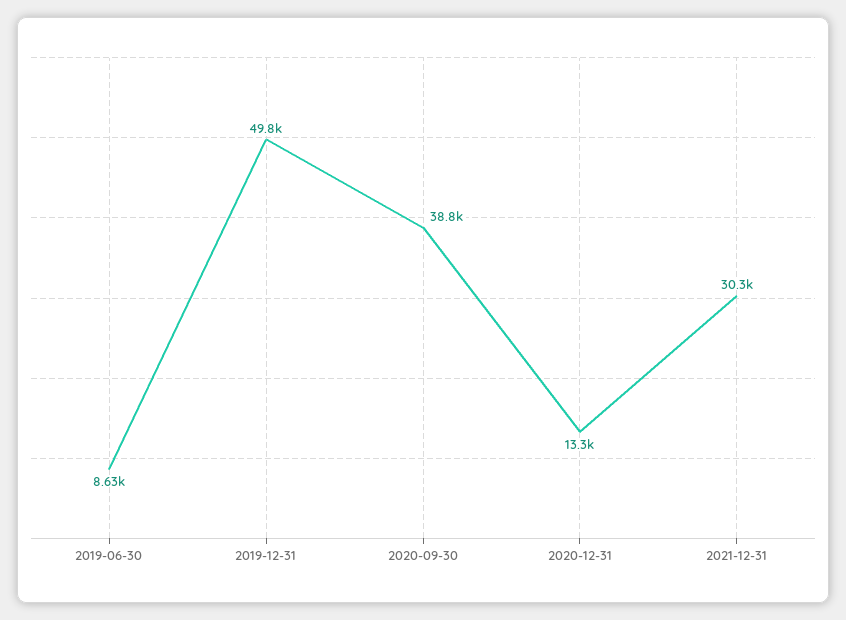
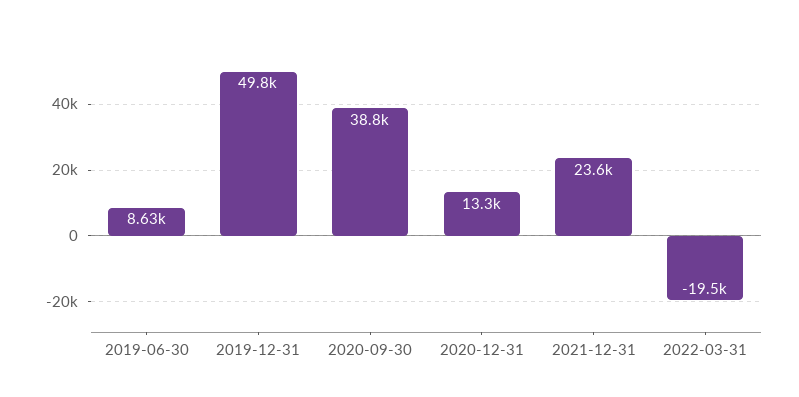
2021-12-31: 30300 -> 23600
2022-03-31: none -> -19500

